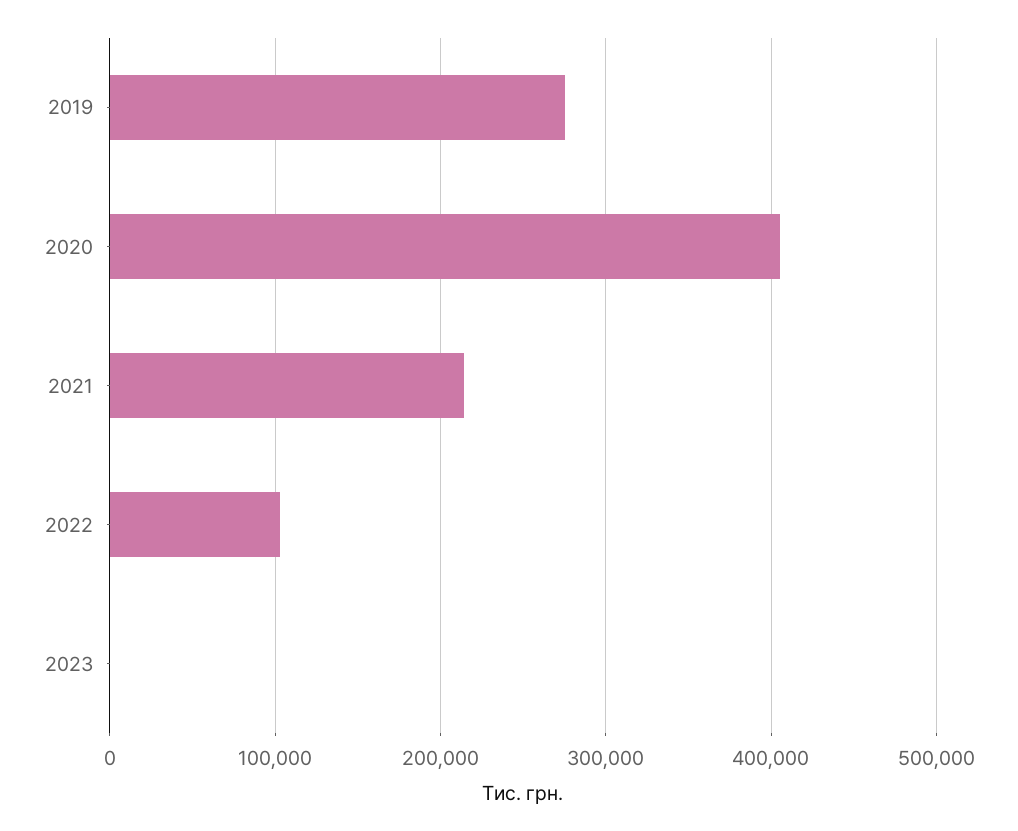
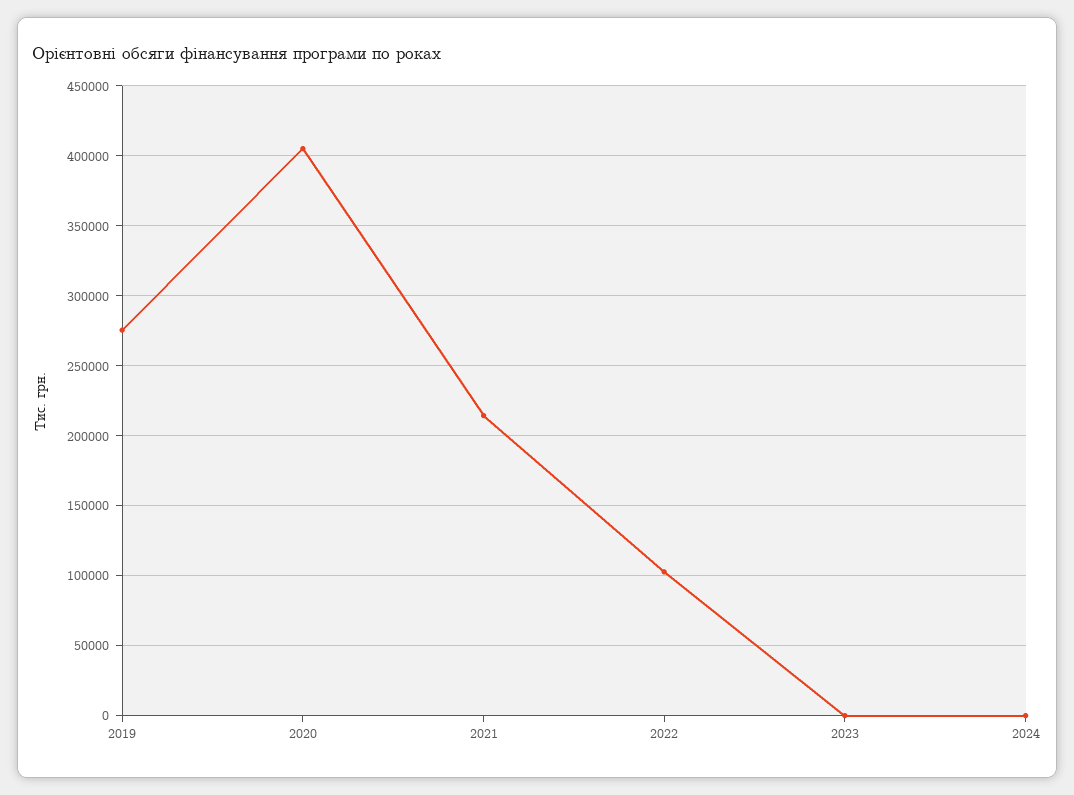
2024: none -> 0

